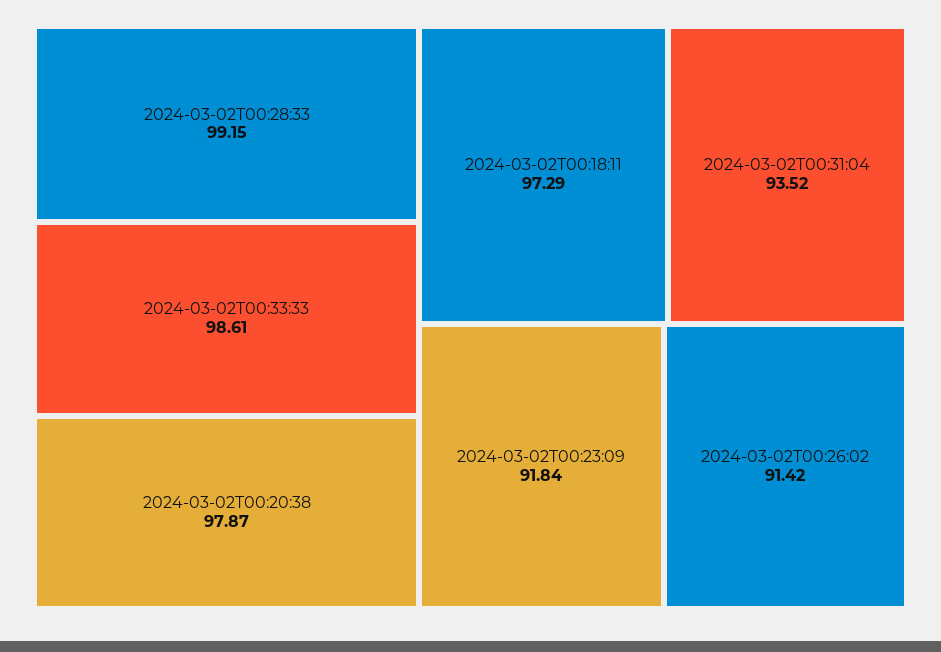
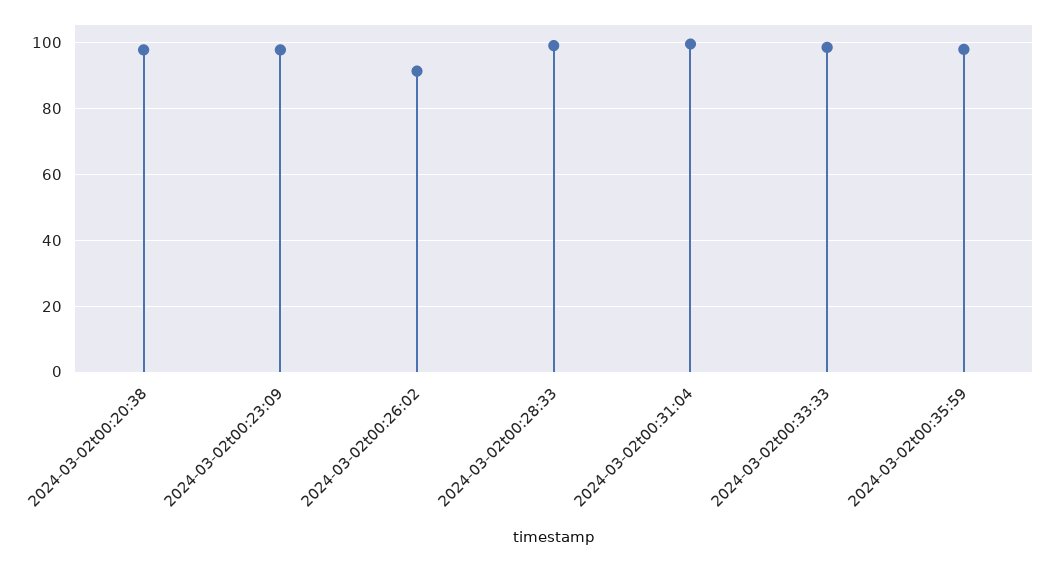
2024-03-02T00:18:11: 97.29 -> none
2024-03-02T00:31:04: 93.52 -> 100
2024-03-02T00:23:09: 91.84 -> 98
2024-03-02t00:35:59: none -> 98

